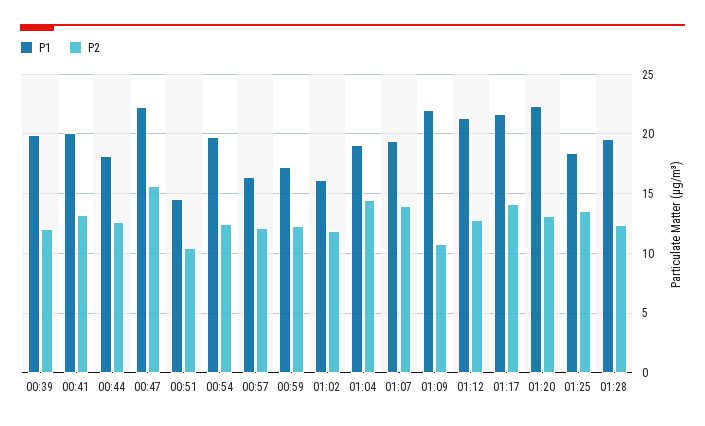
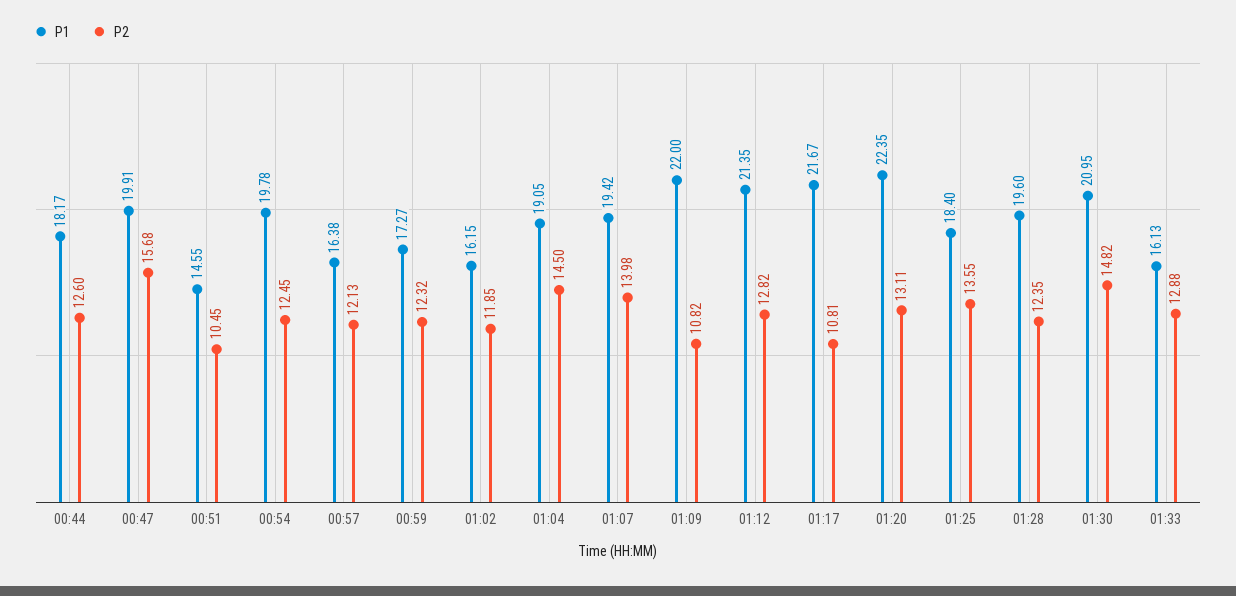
P1, 00:39: 20 -> none
P2, 00:39: 12 -> none
P1, 00:41: 20 -> none
P2, 00:41: 13 -> none
P1, 00:47: 22 -> 19.91
P2, 01:17: 14 -> 10.81
P1, 01:30: none -> 20.95
P2, 01:30: none -> 14.82
P1, 01:33: none -> 16.13
P2, 01:33: none -> 12.88

